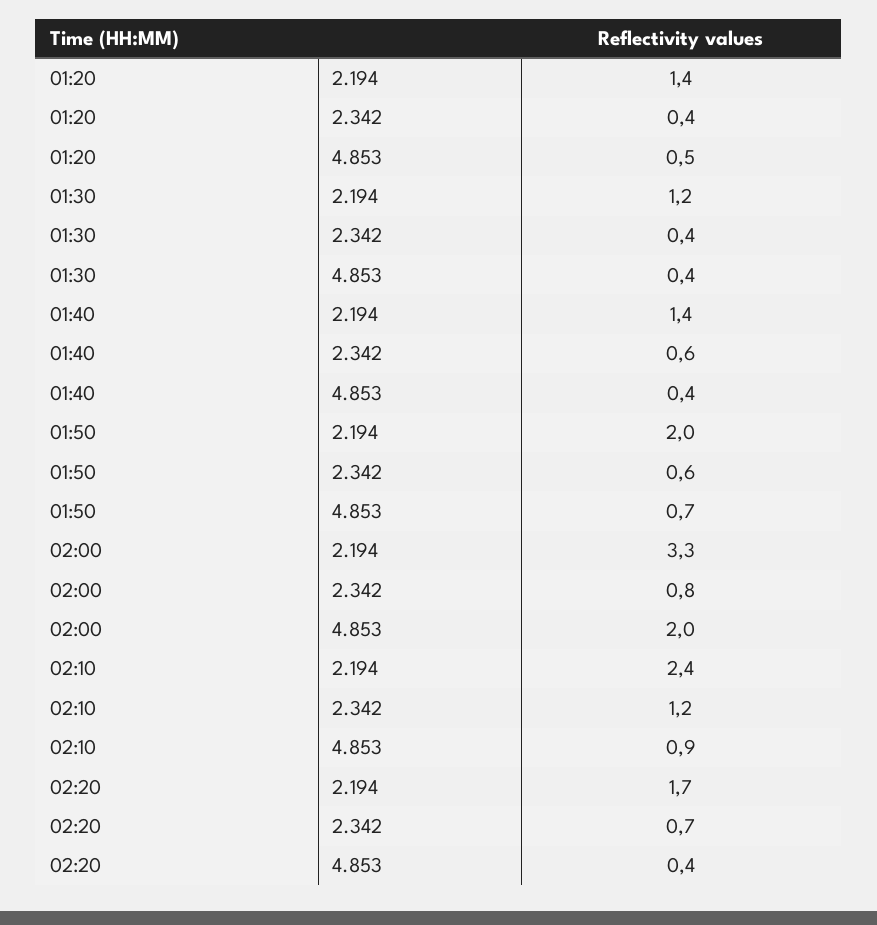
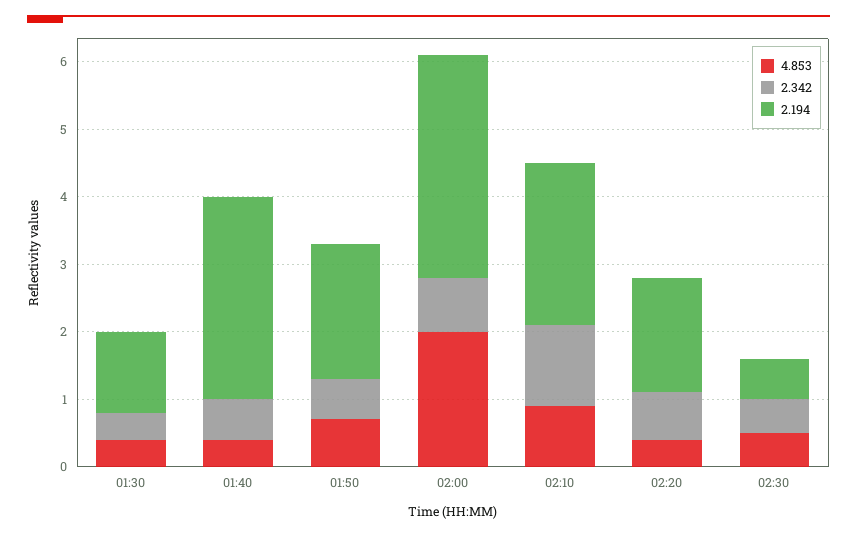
2.194, 01:20: 1.4 -> none
2.342, 01:20: 0.4 -> none
4.853, 01:20: 0.5 -> none
2.194, 01:40: 1.4 -> 3
4.853, 02:30: none -> 0.5
2.342, 02:30: none -> 0.5
2.194, 02:30: none -> 0.5

